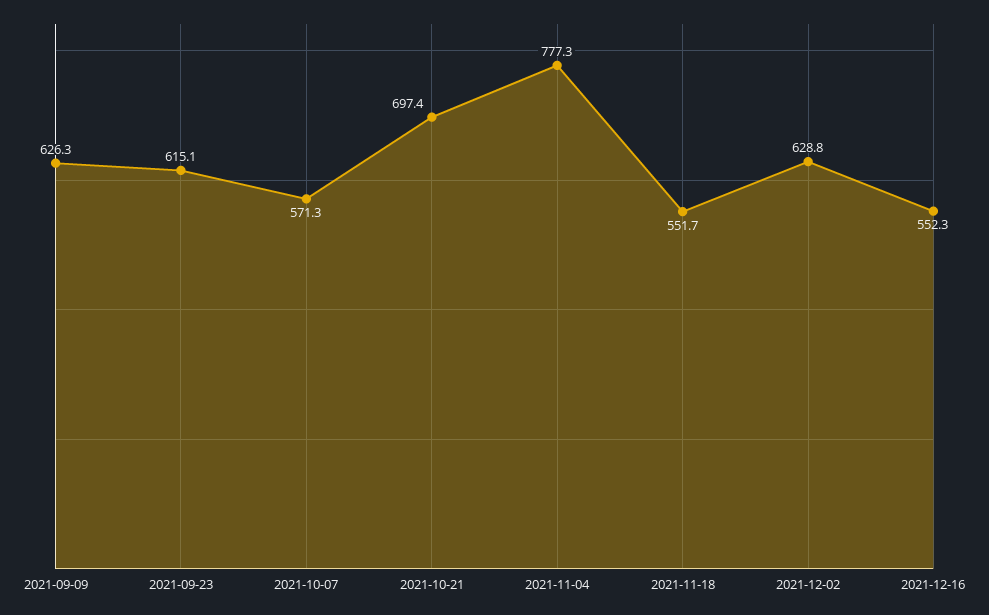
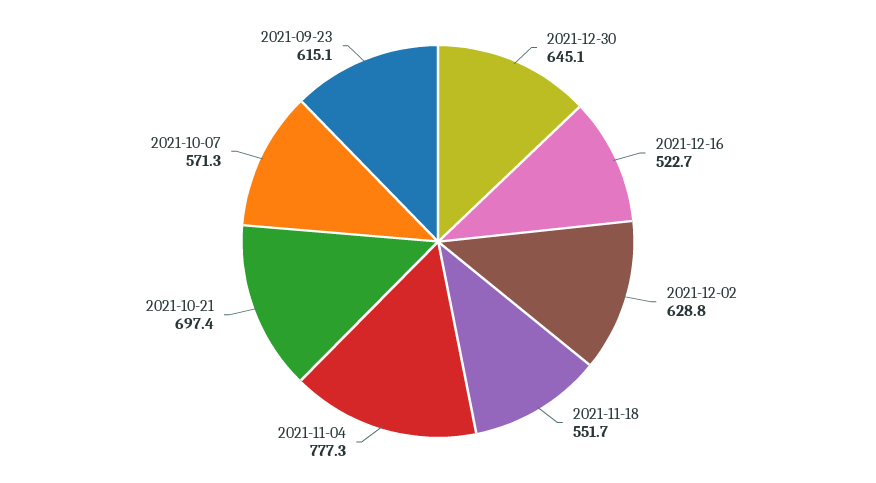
2021-09-09: 626.3 -> none
2021-12-16: 552.3 -> 522.7
2021-12-30: none -> 645.1

